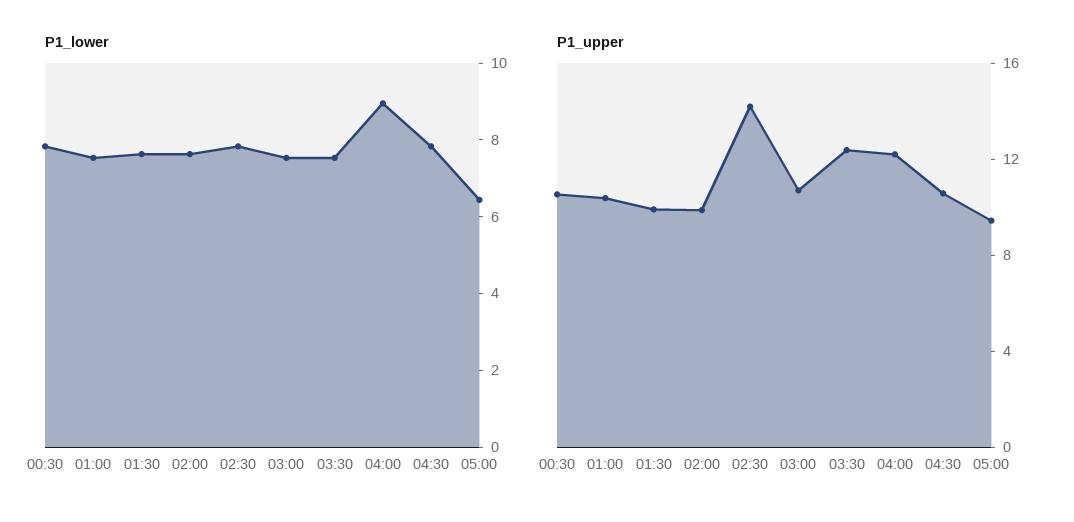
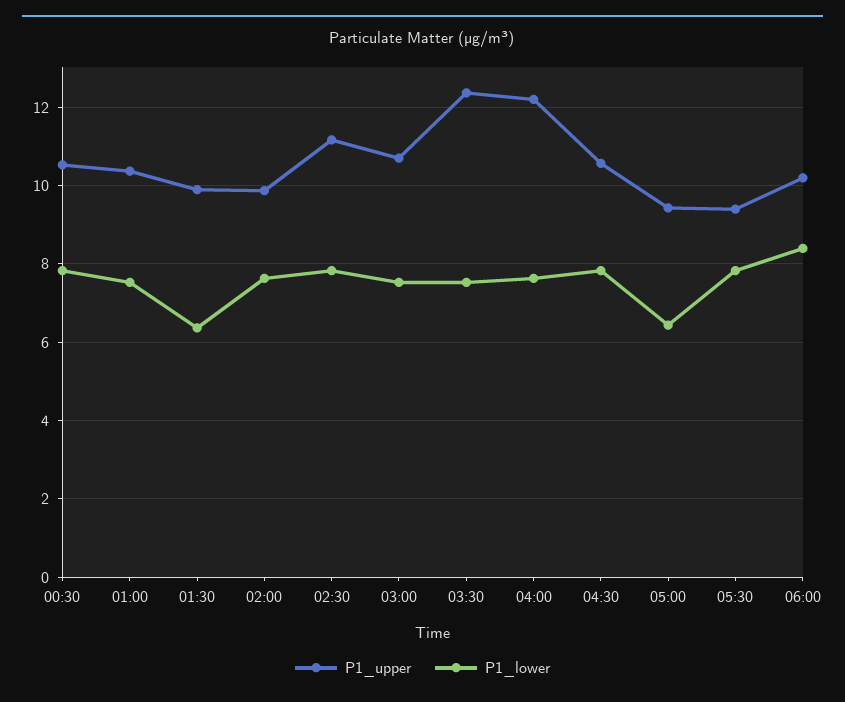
P1_lower, 01:30: 7.5 -> 6.4
P1_lower, 04:00: 9 -> 7.6
P1_upper, 02:30: 14 -> 11.2
P1_upper, 05:30: none -> 9.4
P1_lower, 05:30: none -> 7.8
P1_upper, 06:00: none -> 10.2
P1_lower, 06:00: none -> 8.4

